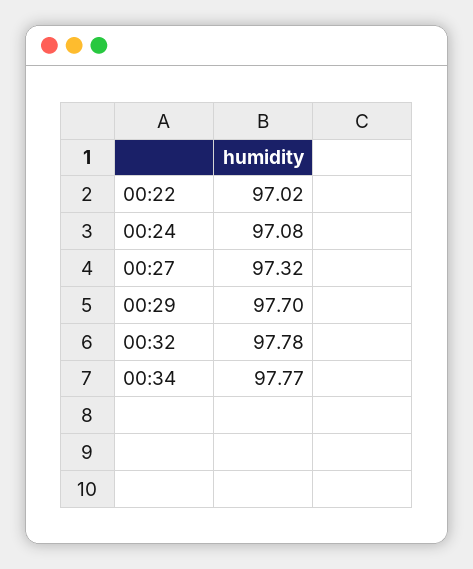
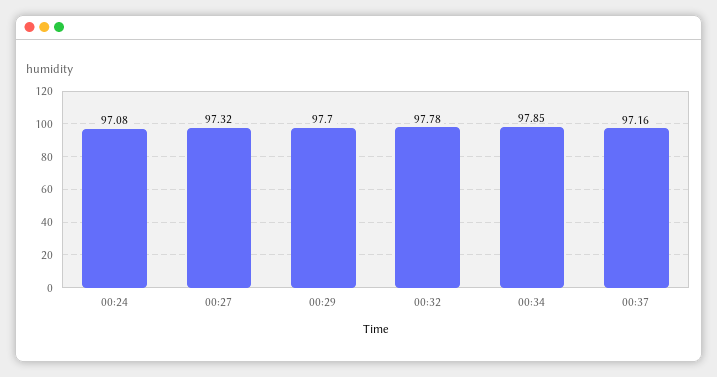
00:22: 97.02 -> none
00:34: 97.77 -> 97.85
00:37: none -> 97.16

